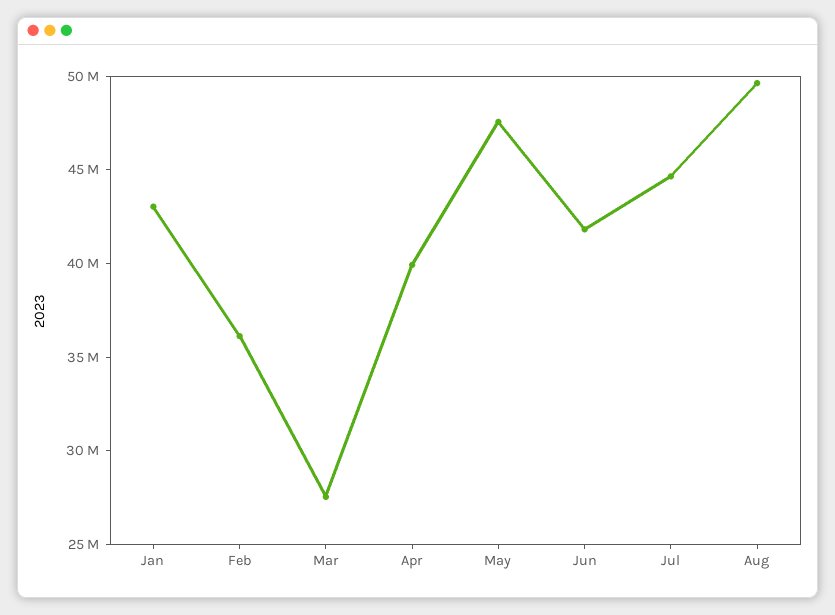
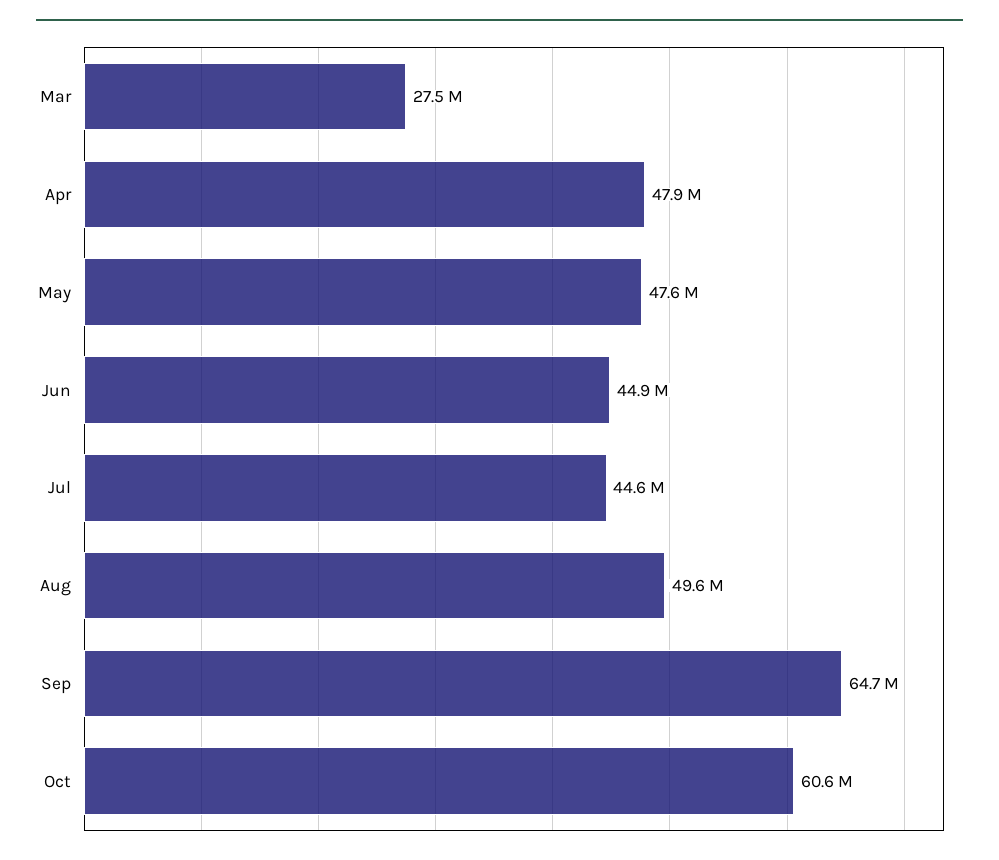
Jan: 43000000 -> none
Feb: 36000000 -> none
Apr: 40000000 -> 47900000
Jun: 42000000 -> 44900000
Sep: none -> 64700000
Oct: none -> 60600000

